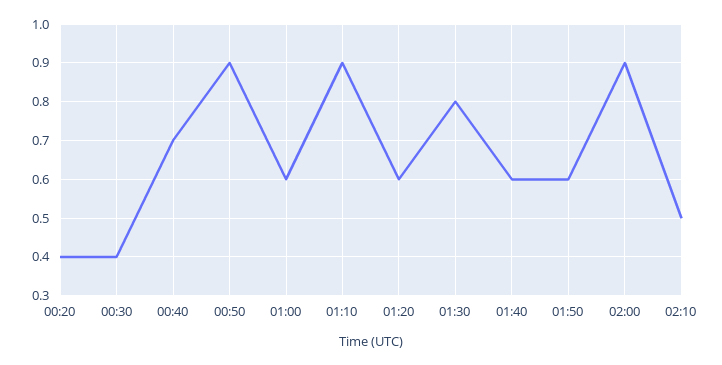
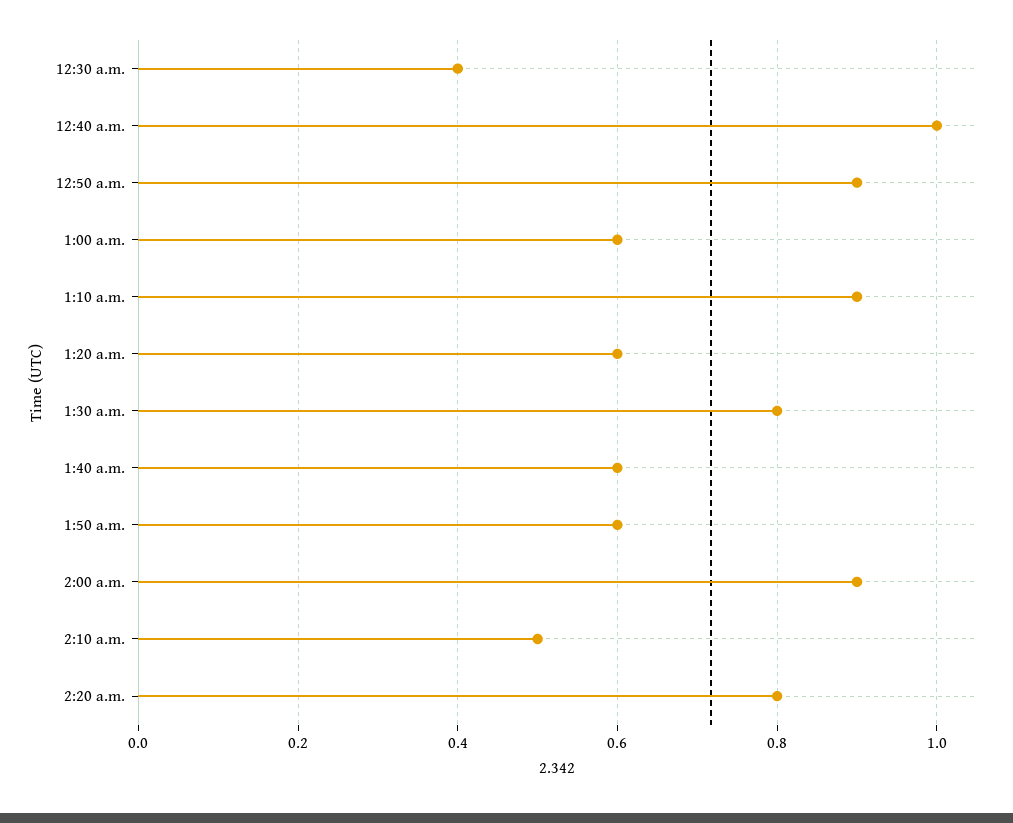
00:20: 0.4 -> none
00:40: 0.7 -> 1
2:20 a.m.: none -> 0.8

